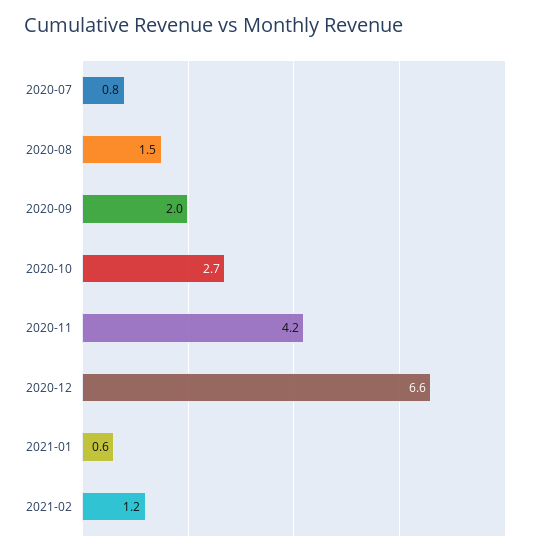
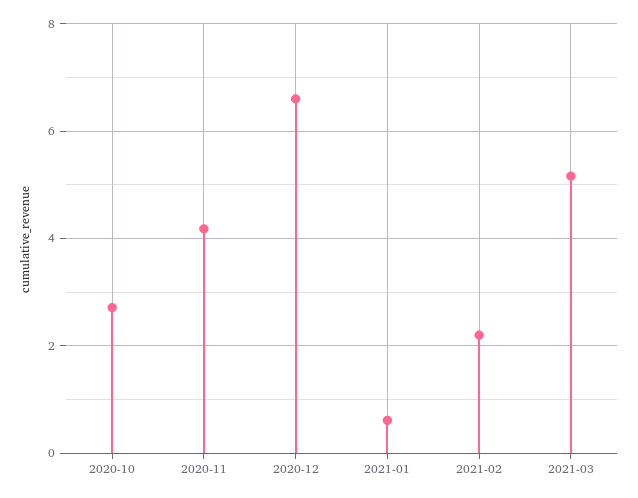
2020-07: 0.8 -> none
2020-08: 1.5 -> none
2020-09: 2 -> none
2021-02: 1.2 -> 2.2
2021-03: none -> 5.2

